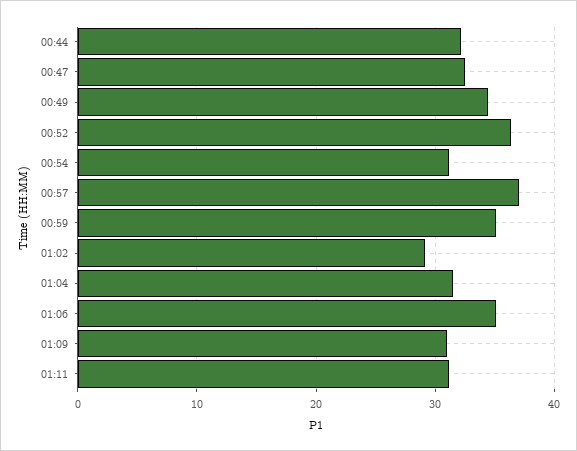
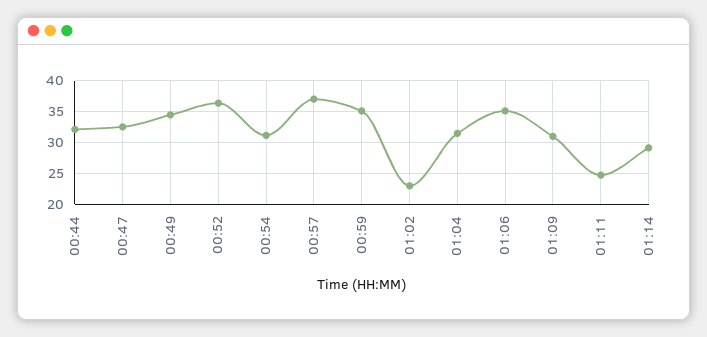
01:02: 29 -> 23
01:11: 31 -> 25
01:14: none -> 29

